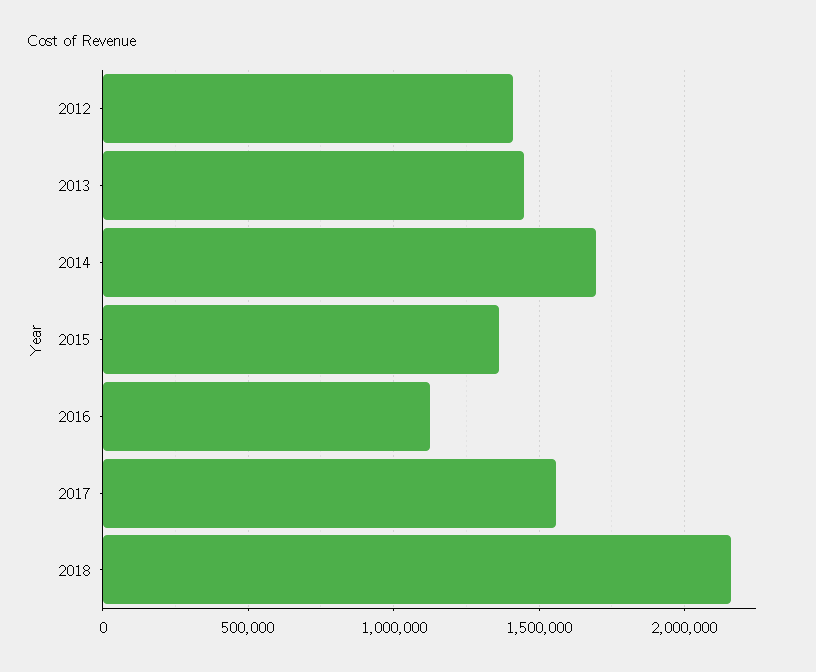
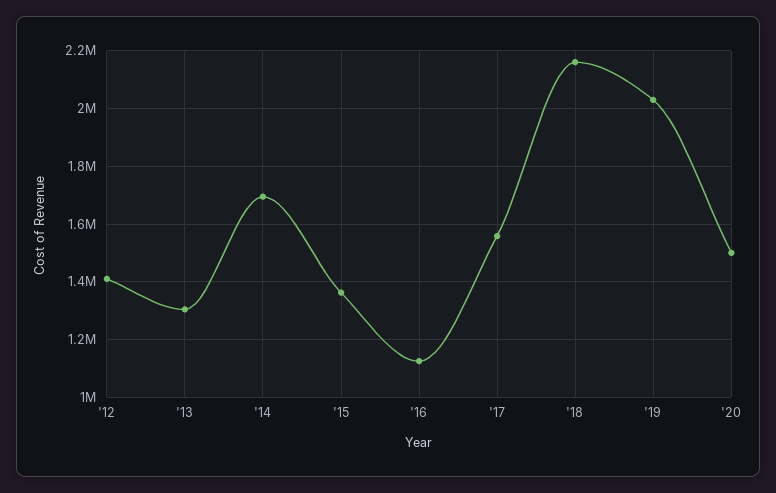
2013: 1450000 -> 1300000
'19: none -> 2025000
'20: none -> 1500000

